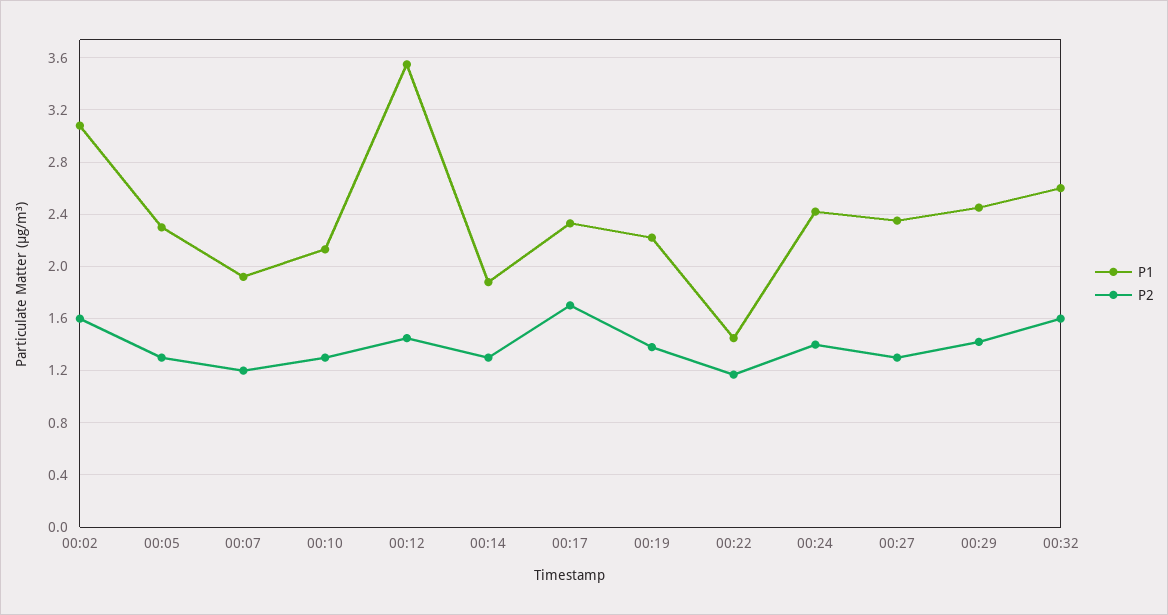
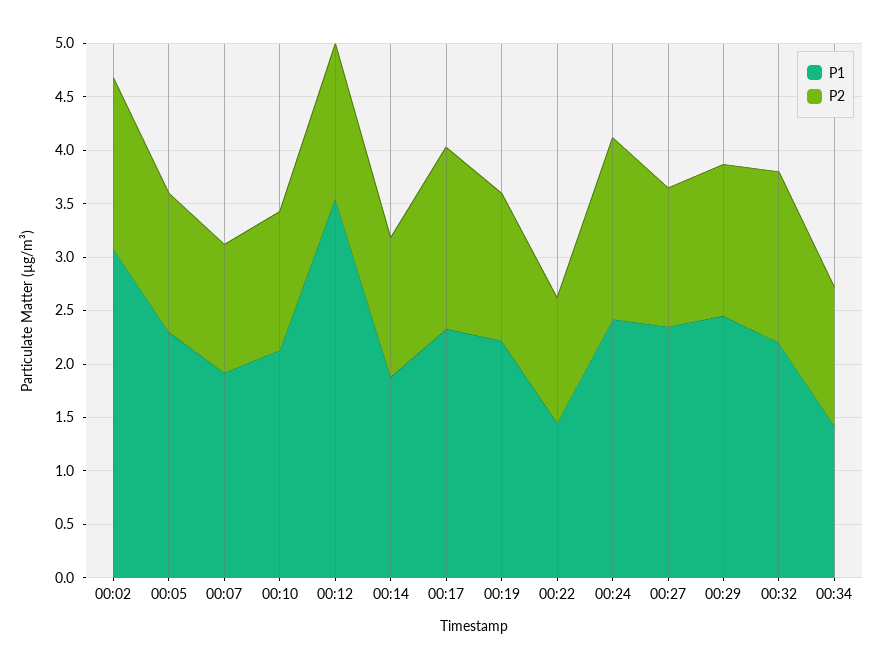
P2, 00:24: 1.4 -> 1.7
P1, 00:32: 2.6 -> 2.2
P1, 00:34: none -> 1.4
P2, 00:34: none -> 1.3

